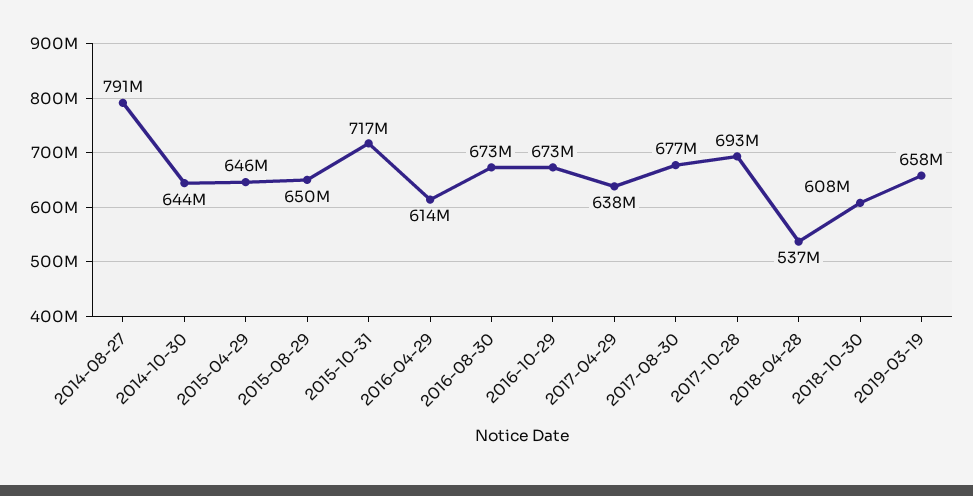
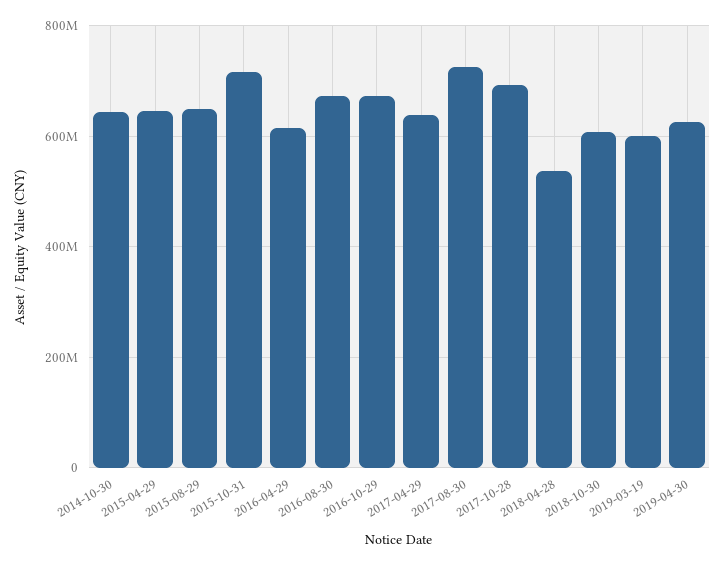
2014-08-27: 791000000 -> none
2017-08-30: 677000000 -> 720000000
2019-03-19: 658000000 -> 600000000
2019-04-30: none -> 620000000

